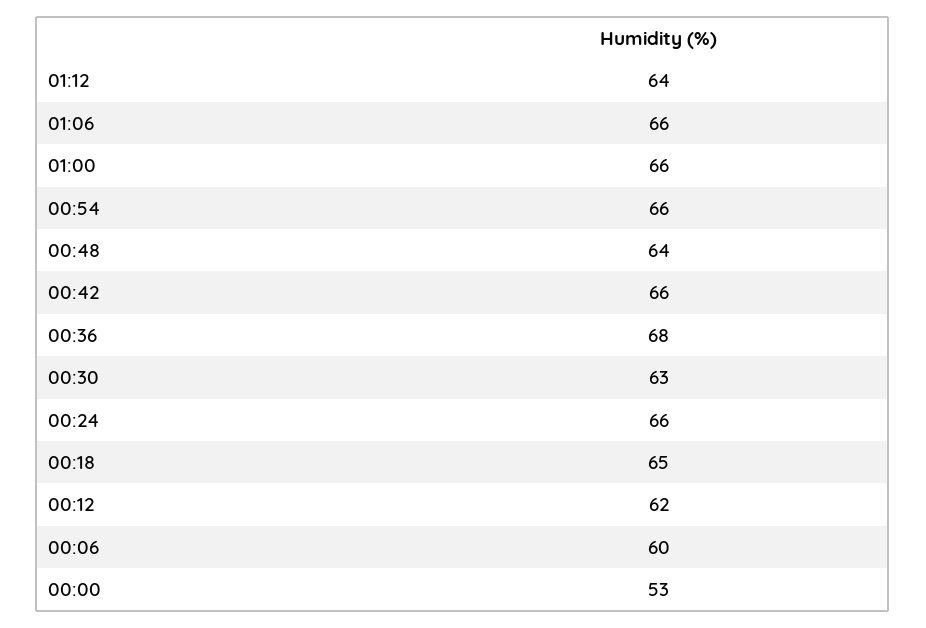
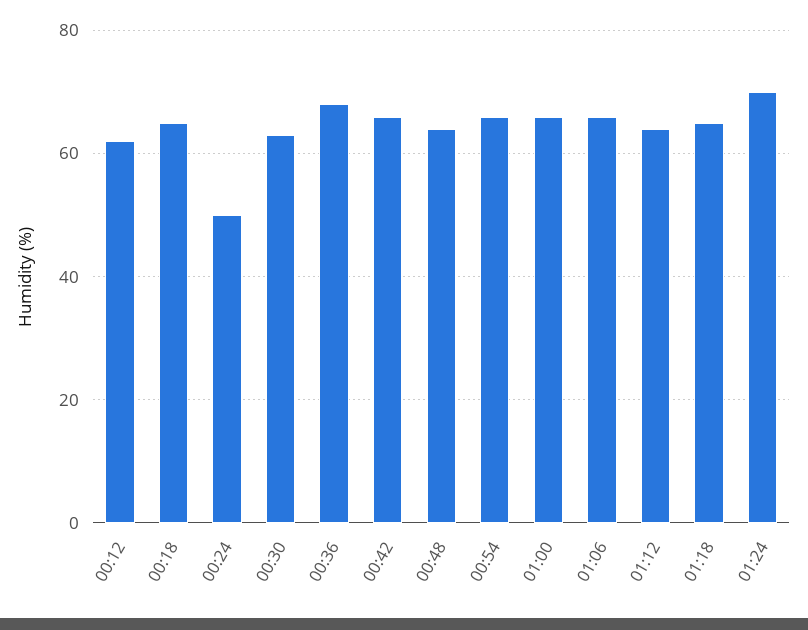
00:24: 66 -> 50
00:06: 60 -> none
00:00: 53 -> none
01:18: none -> 65
01:24: none -> 70

